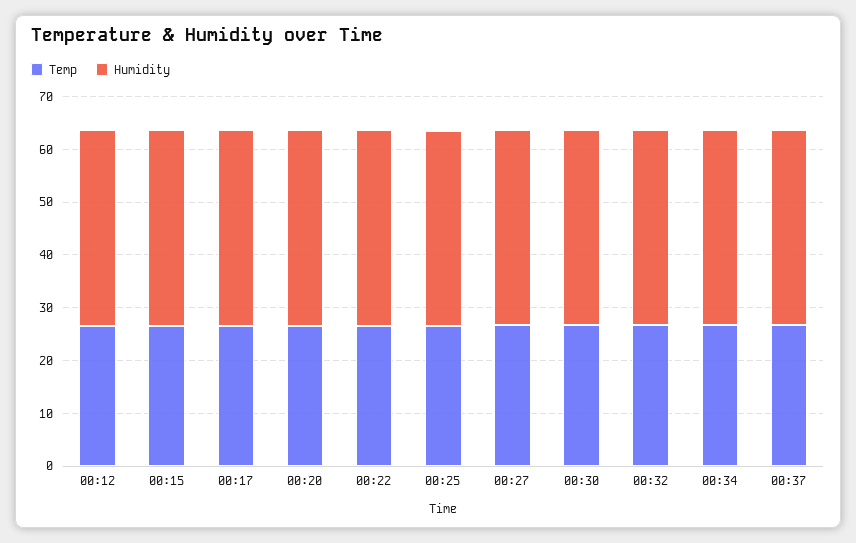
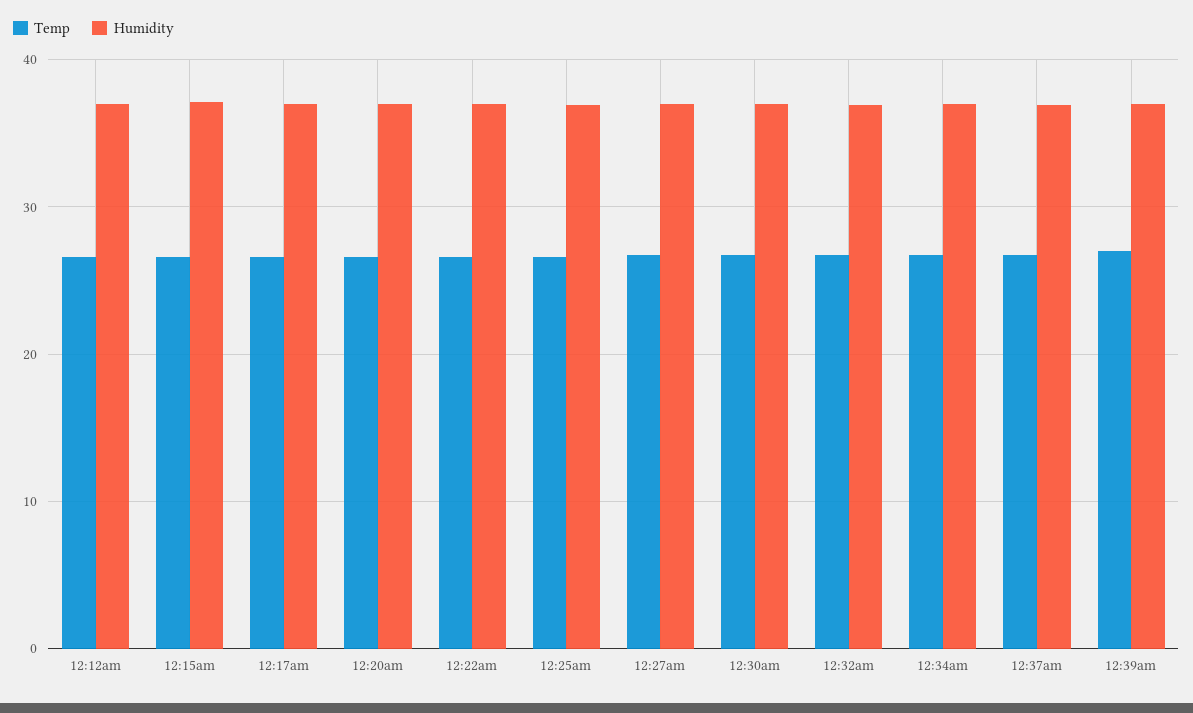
Temp, 12:39am: none -> 27
Humidity, 12:39am: none -> 37

